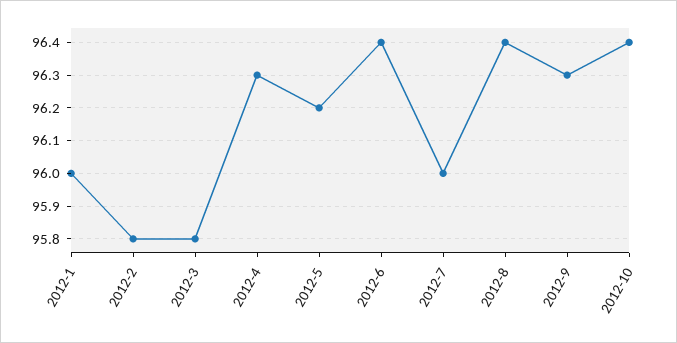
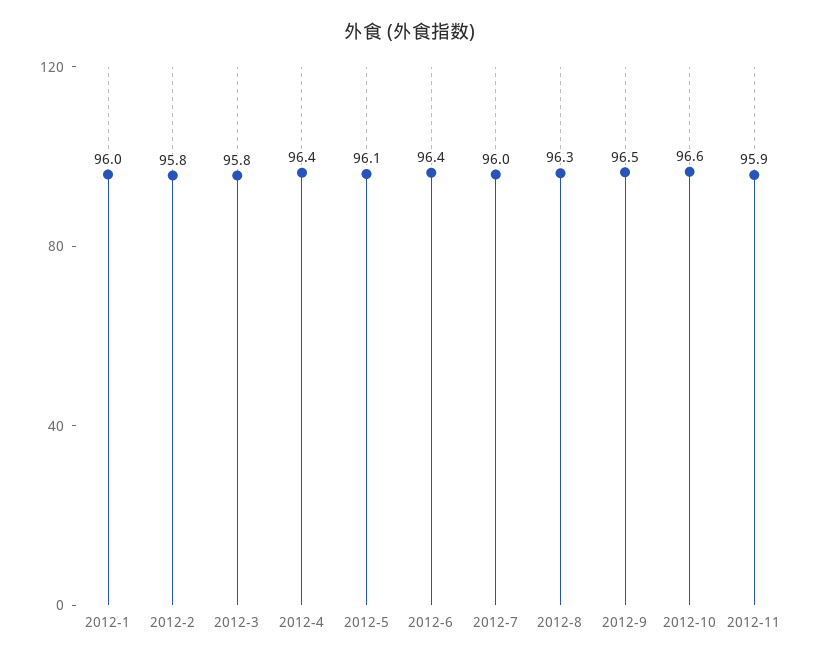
2012-4: 96.3 -> 96.4
2012-5: 96.2 -> 96.1
2012-8: 96.4 -> 96.3
2012-9: 96.3 -> 96.5
2012-10: 96.4 -> 96.6
2012-11: none -> 95.9

